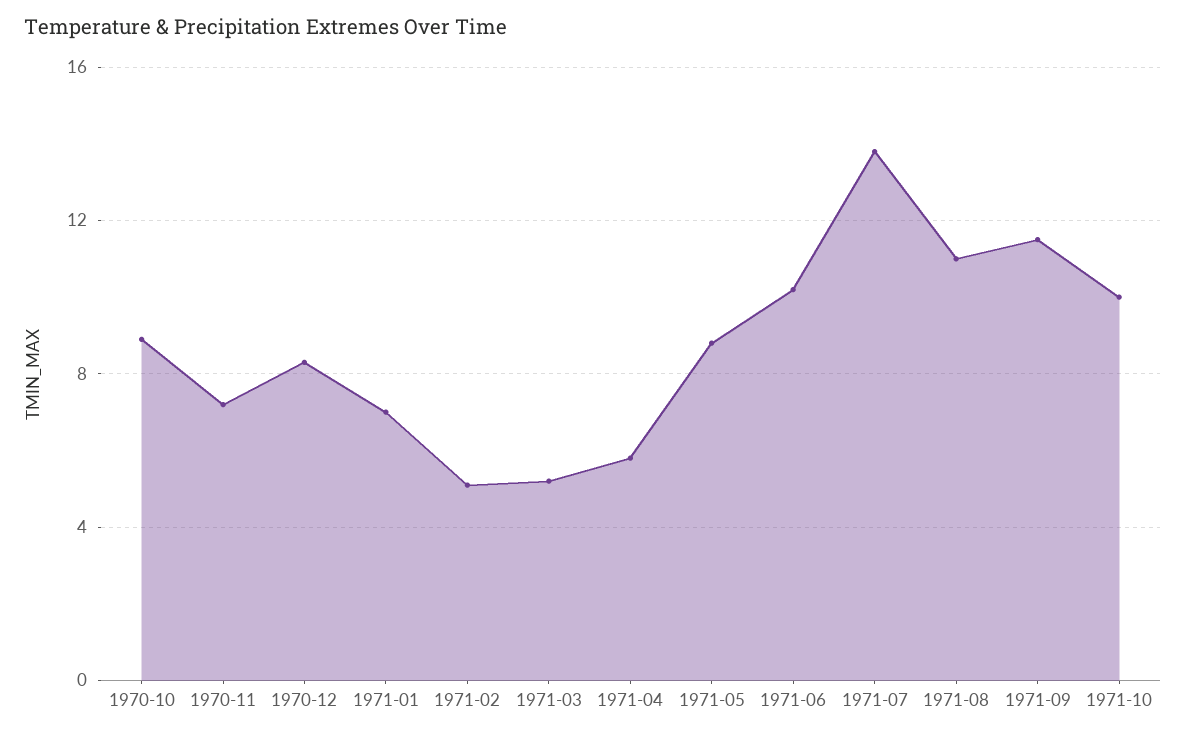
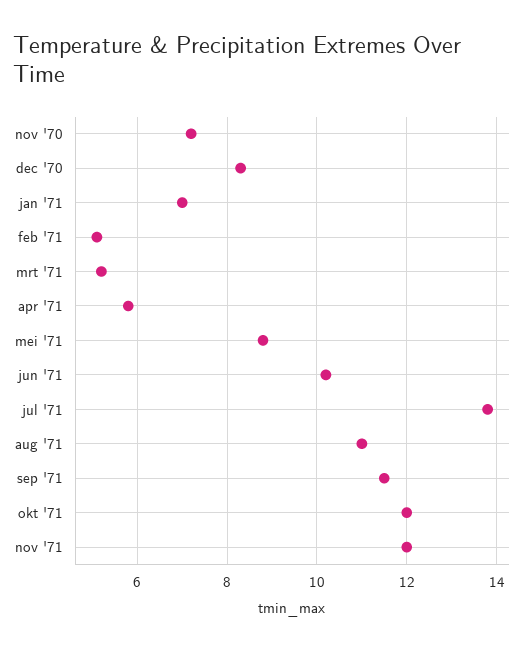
1970-10: 9 -> none
1971-10: 10 -> 12
nov '71: none -> 12

